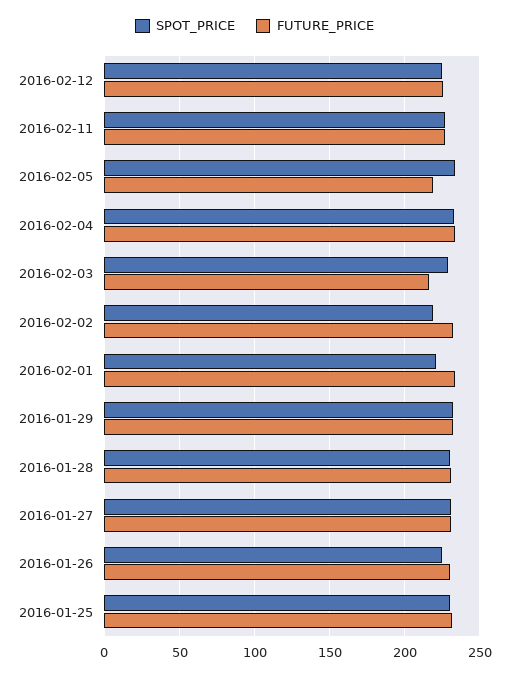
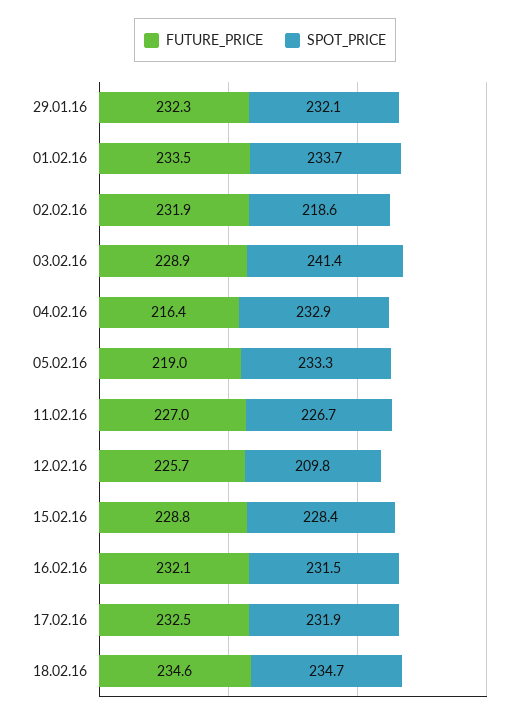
SPOT_PRICE, 2016-02-12: 225 -> 209.8
FUTURE_PRICE, 2016-02-04: 235 -> 216.4
SPOT_PRICE, 2016-02-03: 230 -> 241.4
FUTURE_PRICE, 2016-02-03: 215 -> 228.9
SPOT_PRICE, 2016-02-01: 220 -> 233.7
SPOT_PRICE, 2016-01-28: 230 -> none
FUTURE_PRICE, 2016-01-28: 230 -> none
SPOT_PRICE, 2016-01-27: 230 -> none
FUTURE_PRICE, 2016-01-27: 230 -> none
SPOT_PRICE, 2016-01-26: 225 -> none
FUTURE_PRICE, 2016-01-26: 230 -> none
SPOT_PRICE, 2016-01-25: 230 -> none
FUTURE_PRICE, 2016-01-25: 230 -> none
FUTURE_PRICE, 15.02.16: none -> 228.8
SPOT_PRICE, 15.02.16: none -> 228.4
FUTURE_PRICE, 16.02.16: none -> 232.1
SPOT_PRICE, 16.02.16: none -> 231.5
FUTURE_PRICE, 17.02.16: none -> 232.5
SPOT_PRICE, 17.02.16: none -> 231.9
FUTURE_PRICE, 18.02.16: none -> 234.6
SPOT_PRICE, 18.02.16: none -> 234.7

